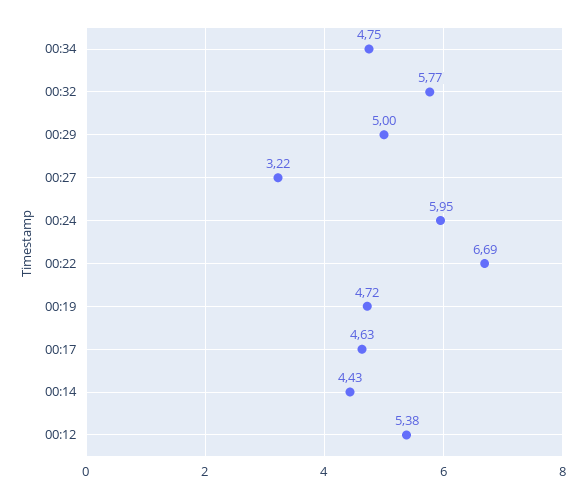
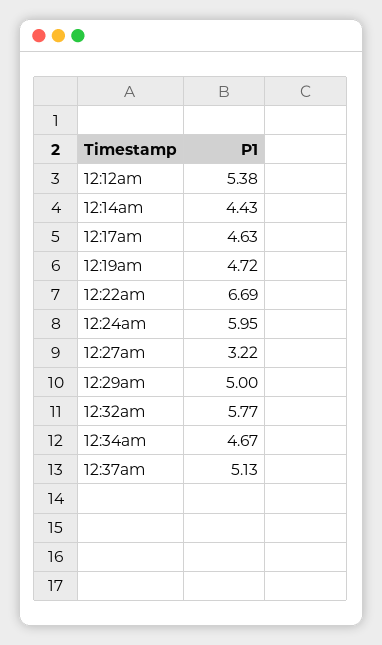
00:34: 4.75 -> 4.67
12:37am: none -> 5.13

